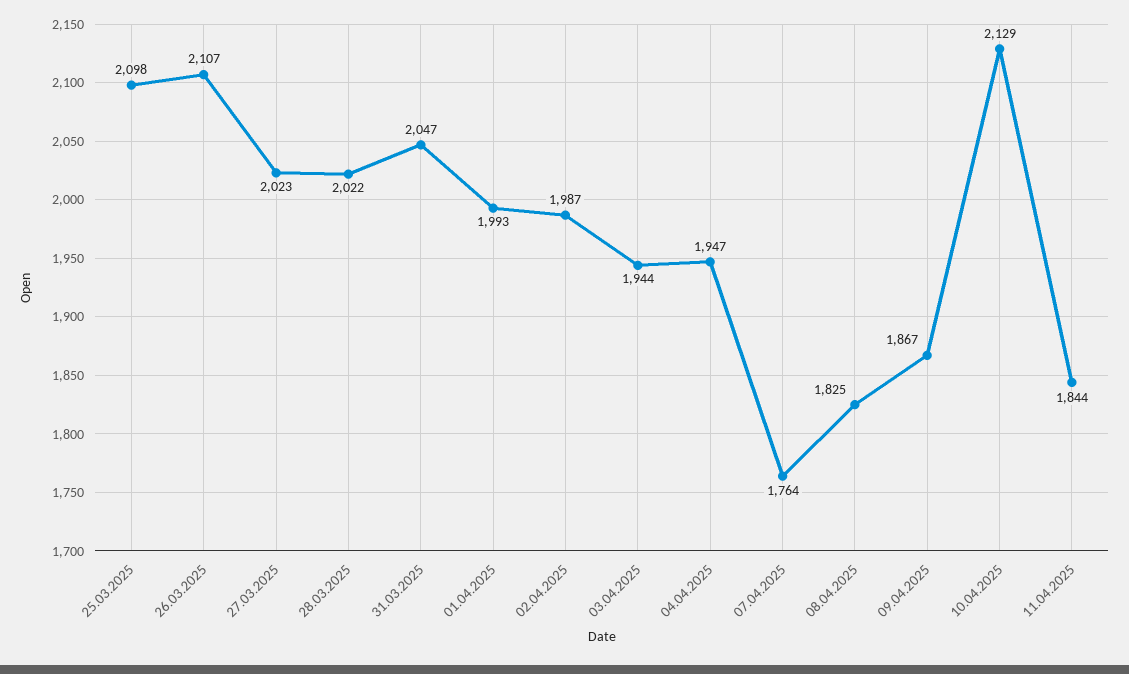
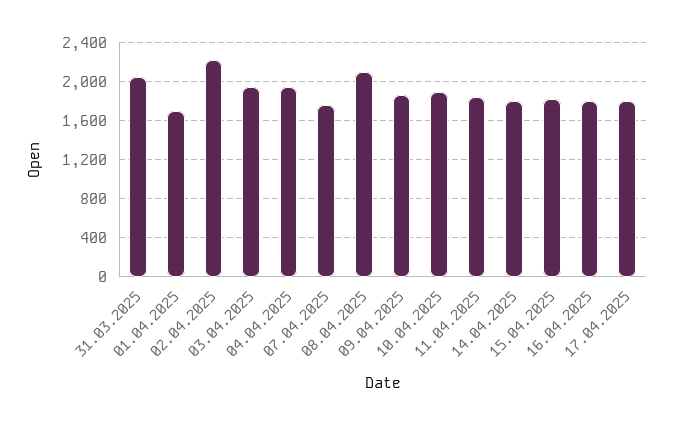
25.03.2025: 2098 -> none
26.03.2025: 2107 -> none
27.03.2025: 2023 -> none
28.03.2025: 2022 -> none
01.04.2025: 1993 -> 1700
02.04.2025: 1987 -> 2200
08.04.2025: 1825 -> 2100
10.04.2025: 2129 -> 1900
14.04.2025: none -> 1800
15.04.2025: none -> 1800
16.04.2025: none -> 1800
17.04.2025: none -> 1800

